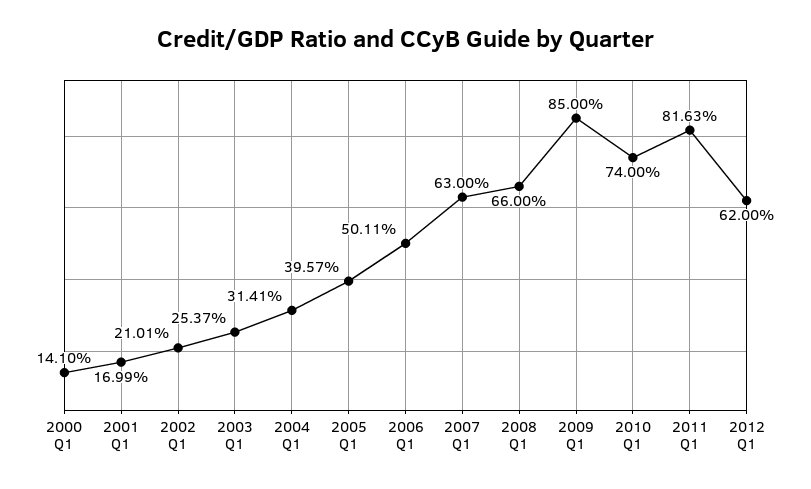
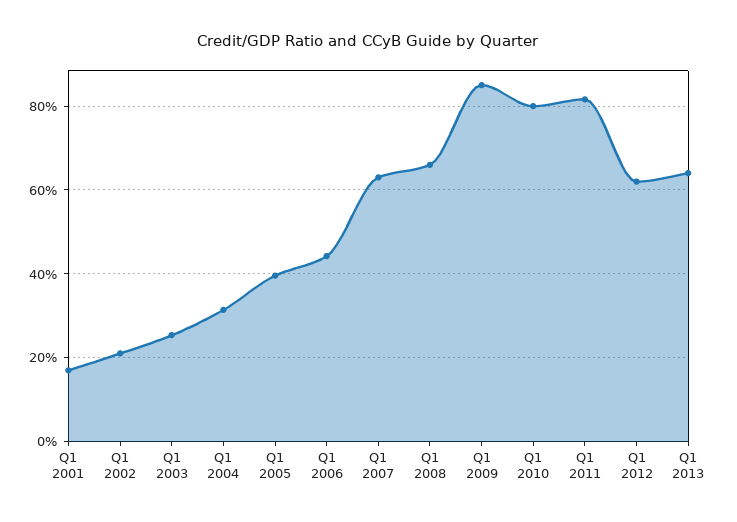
2000 Q1: 14.1 -> none
2006 Q1: 50.11 -> 44
2010 Q1: 74 -> 80
Q1 2013: none -> 64

